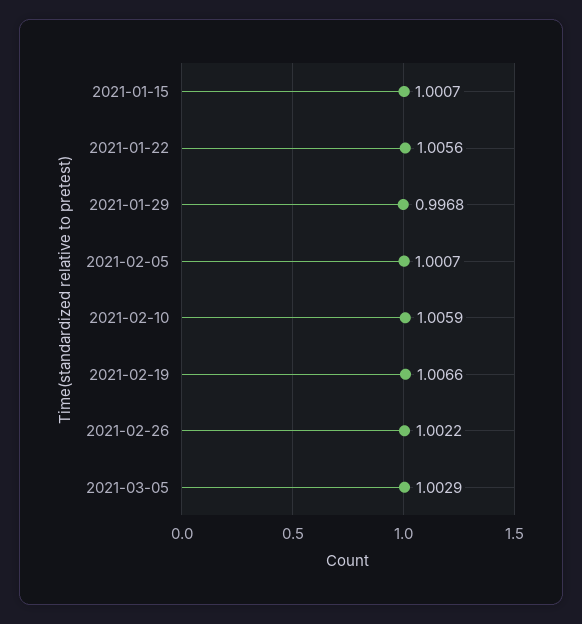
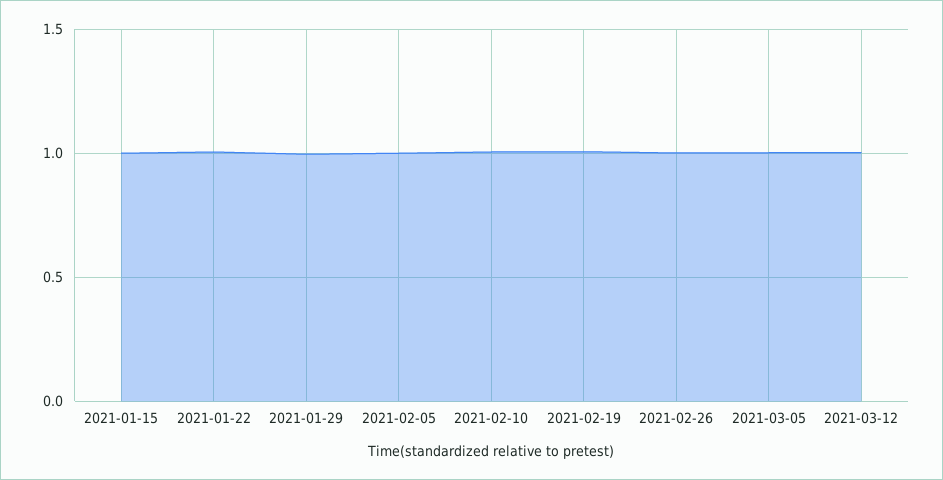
2021-03-12: none -> 1

